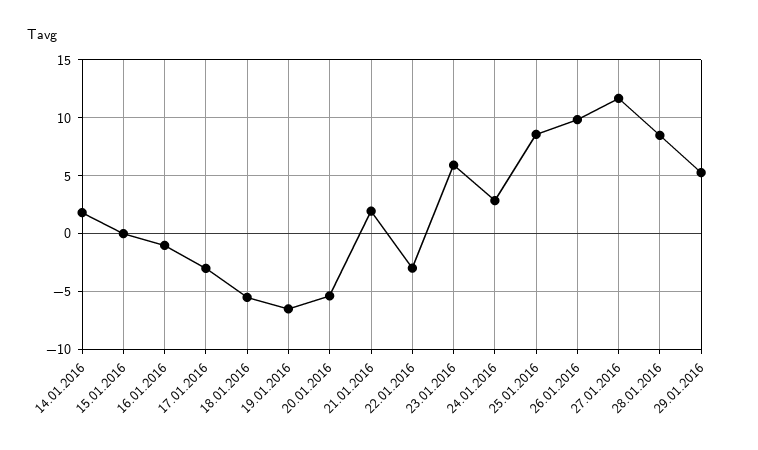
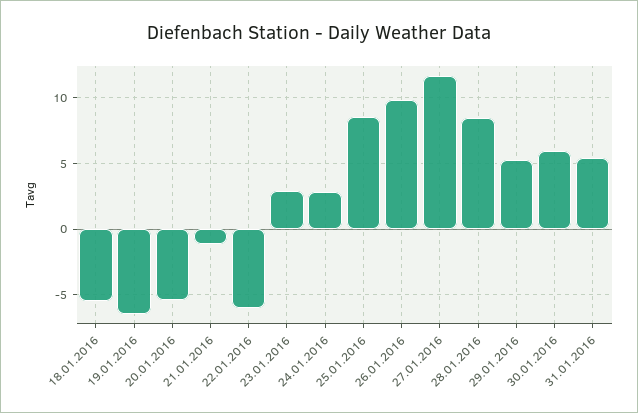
14.01.2016: 2 -> none
15.01.2016: 0 -> none
16.01.2016: -1 -> none
17.01.2016: -3 -> none
21.01.2016: 2 -> -1
22.01.2016: -3 -> -6
23.01.2016: 6 -> 3
30.01.2016: none -> 6
31.01.2016: none -> 5.5

